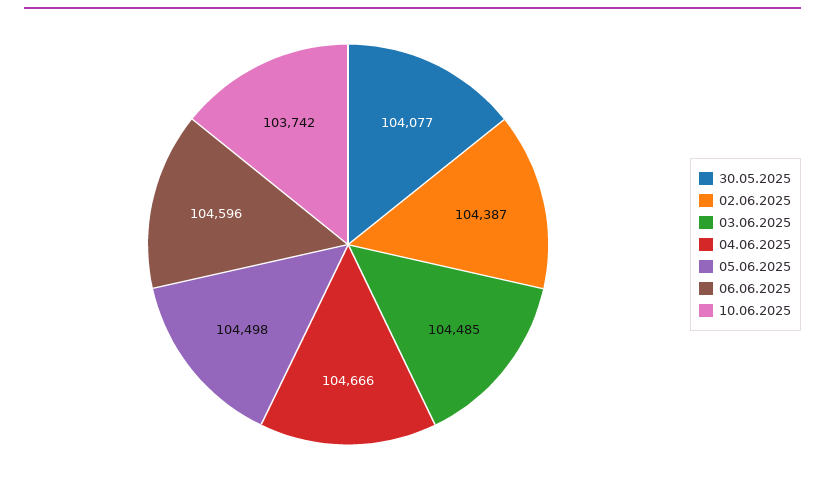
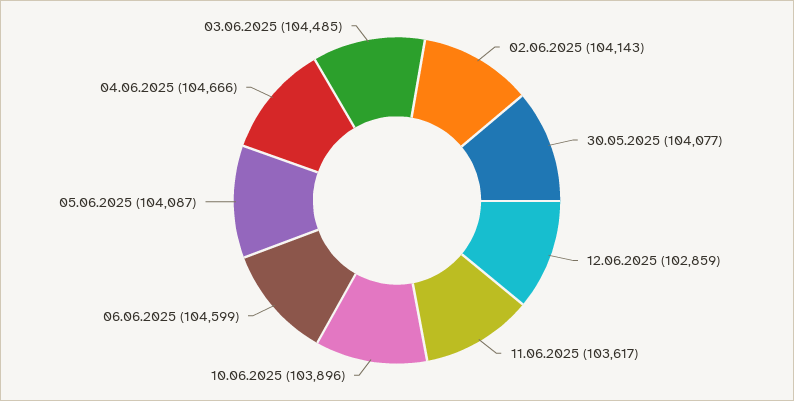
02.06.2025: 104387 -> 104143
05.06.2025: 104498 -> 104087
06.06.2025: 104596 -> 104599
10.06.2025: 103742 -> 103896
12.06.2025: none -> 102859
11.06.2025: none -> 103617

